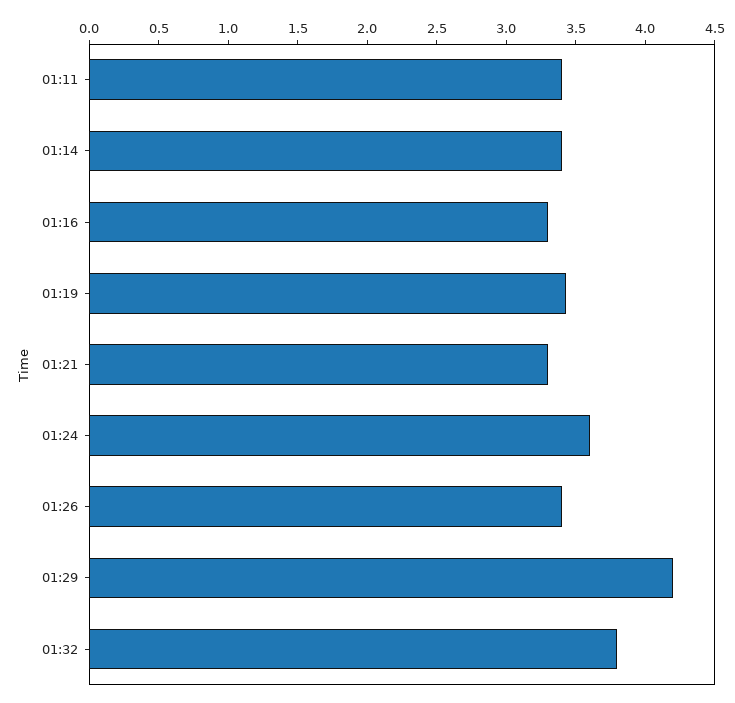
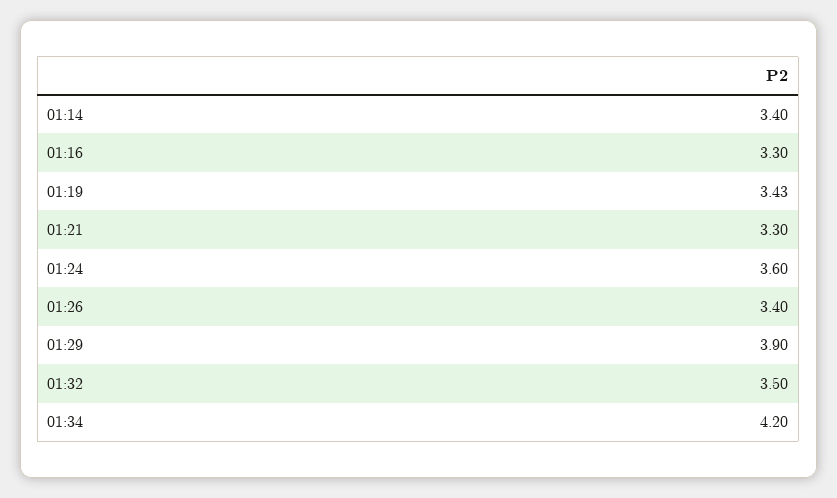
01:11: 3.4 -> none
01:29: 4.2 -> 3.9
01:32: 3.8 -> 3.5
01:34: none -> 4.2

